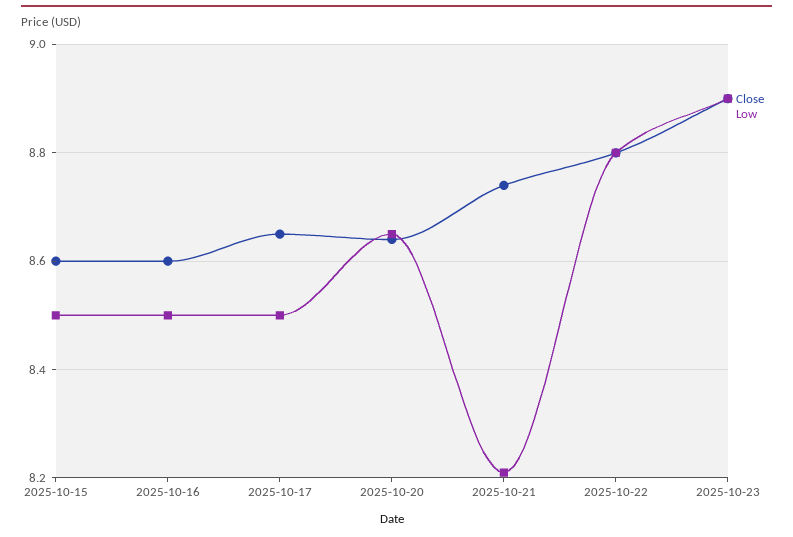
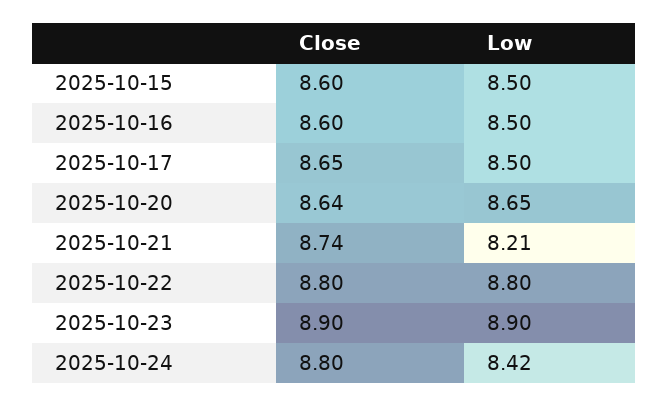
Close, 2025-10-24: none -> 8.8
Low, 2025-10-24: none -> 8.42

